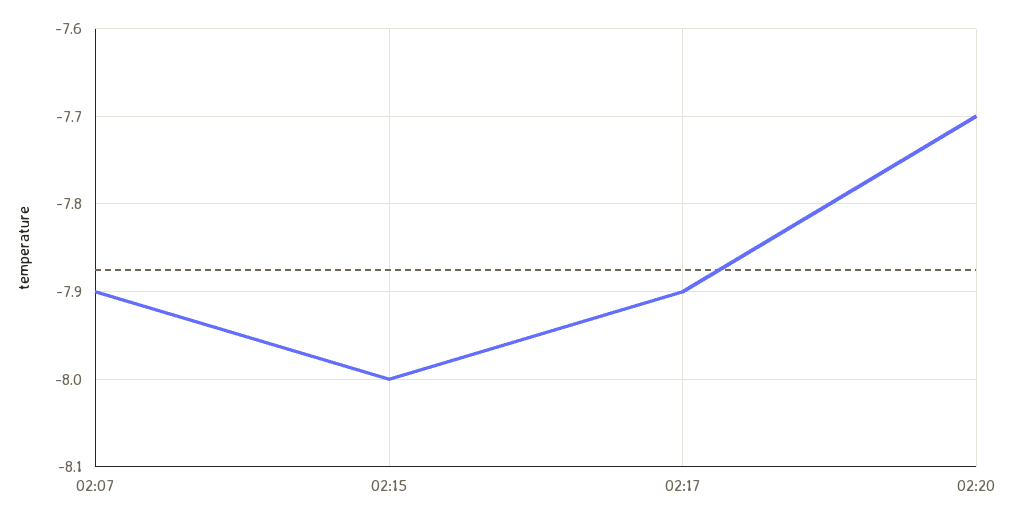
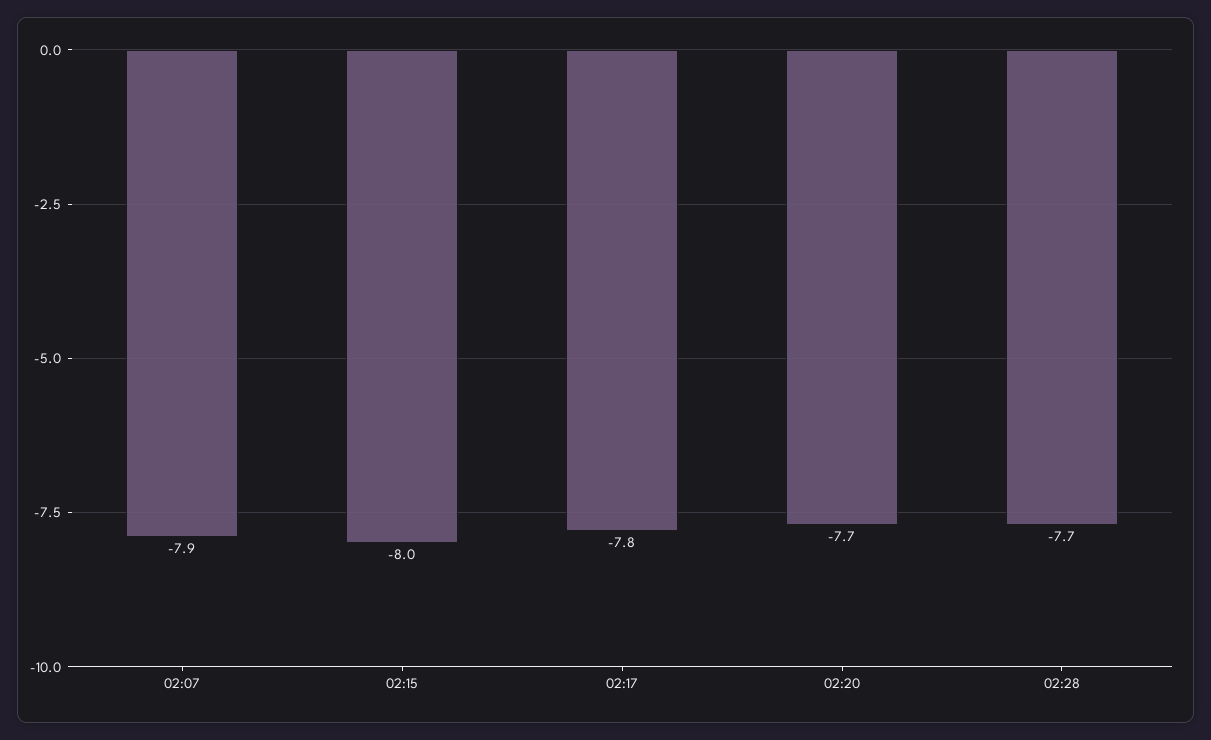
02:17: -7.9 -> -7.8
02:28: none -> -7.7

